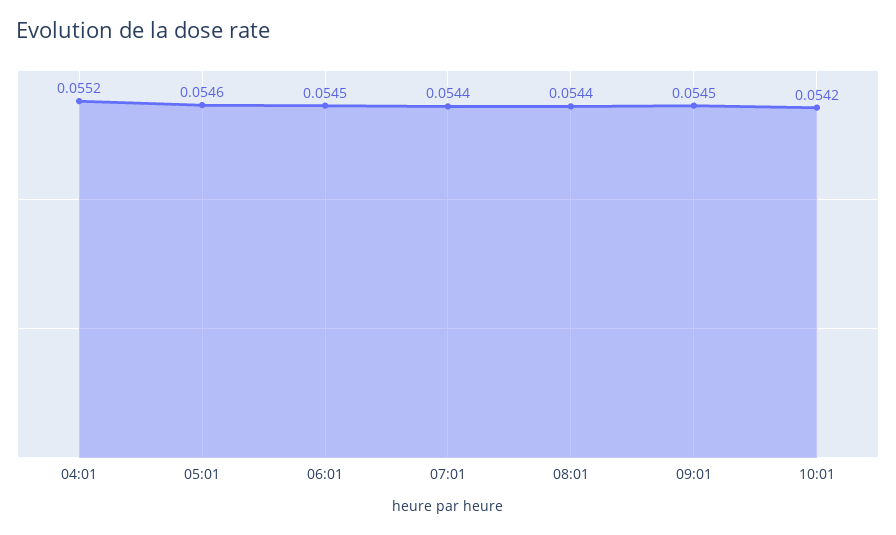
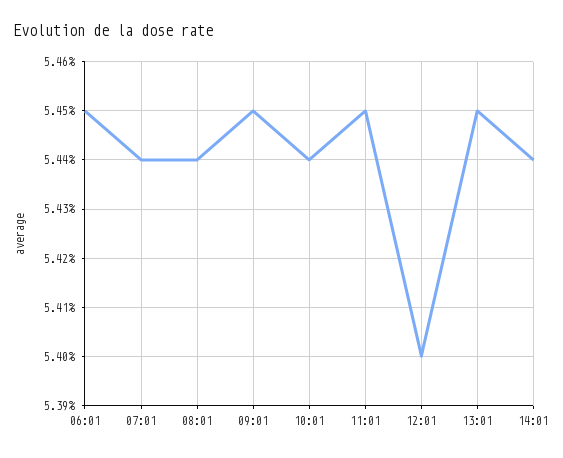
04:01: 0.0552 -> none
05:01: 0.0546 -> none
10:01: 0.0542 -> 0.0544
11:01: none -> 0.0545
12:01: none -> 0.054
13:01: none -> 0.0545
14:01: none -> 0.0544

